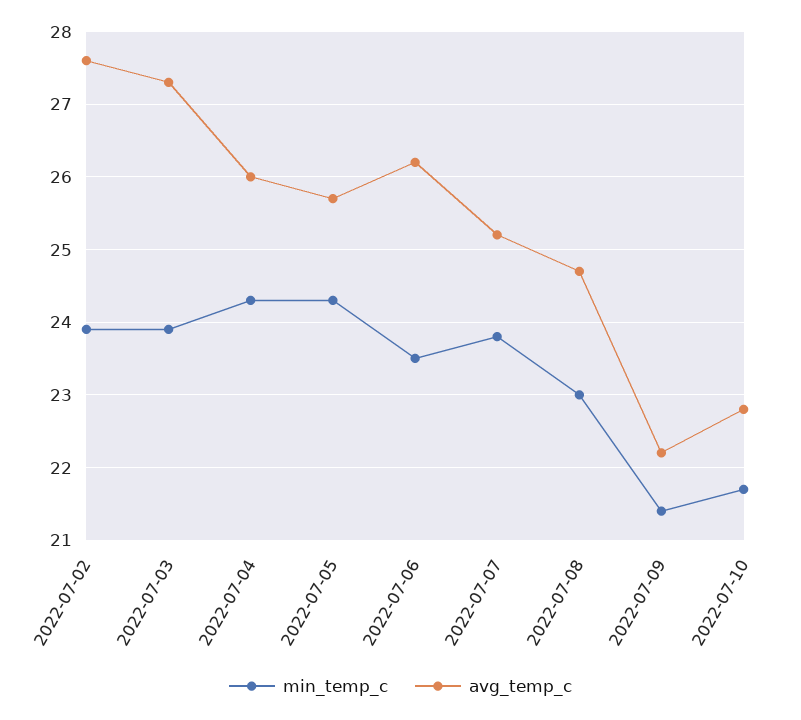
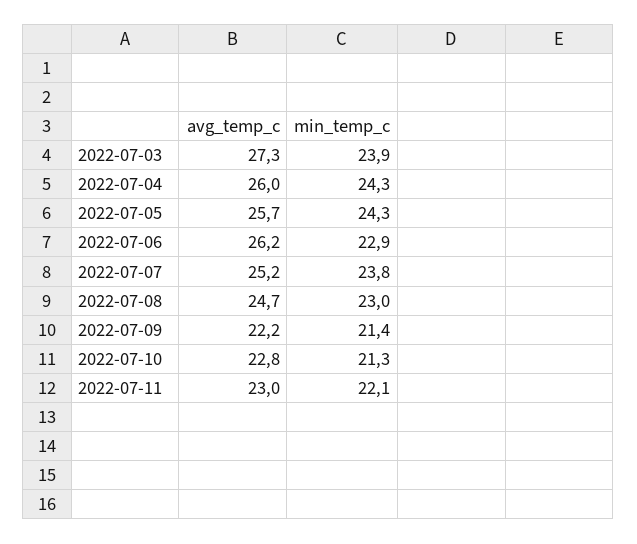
min_temp_c, 2022-07-02: 23.9 -> none
avg_temp_c, 2022-07-02: 27.6 -> none
min_temp_c, 2022-07-06: 23.5 -> 22.9
min_temp_c, 2022-07-10: 21.7 -> 21.3
avg_temp_c, 2022-07-11: none -> 23
min_temp_c, 2022-07-11: none -> 22.1

